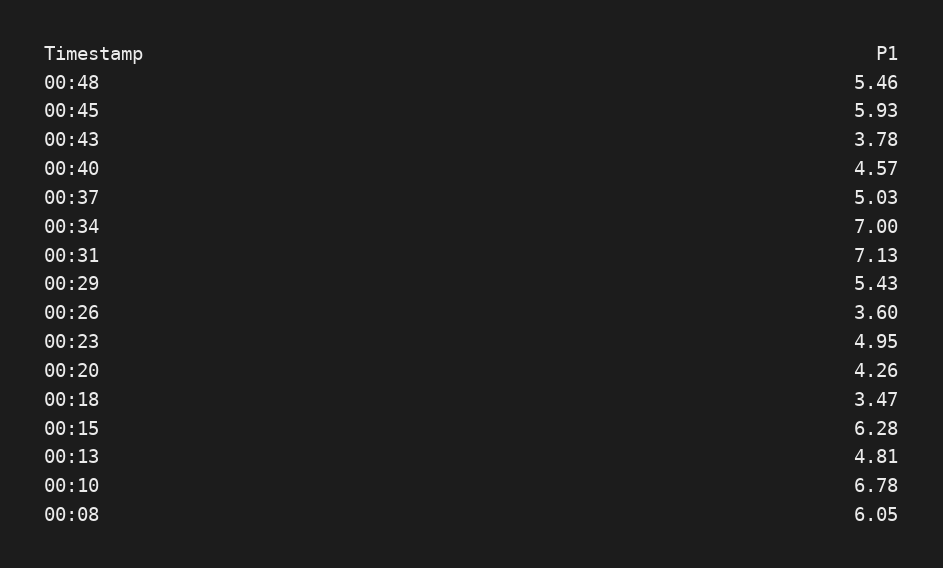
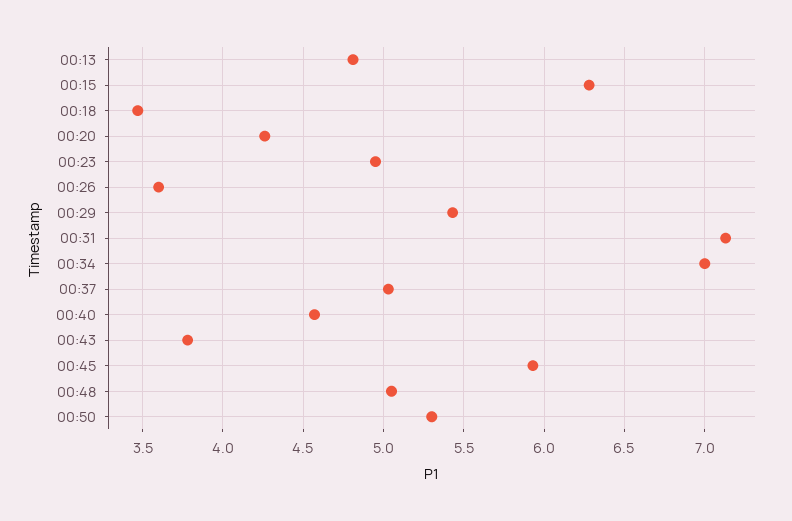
00:48: 5.46 -> 5.05
00:10: 6.78 -> none
00:08: 6.05 -> none
00:50: none -> 5.3

